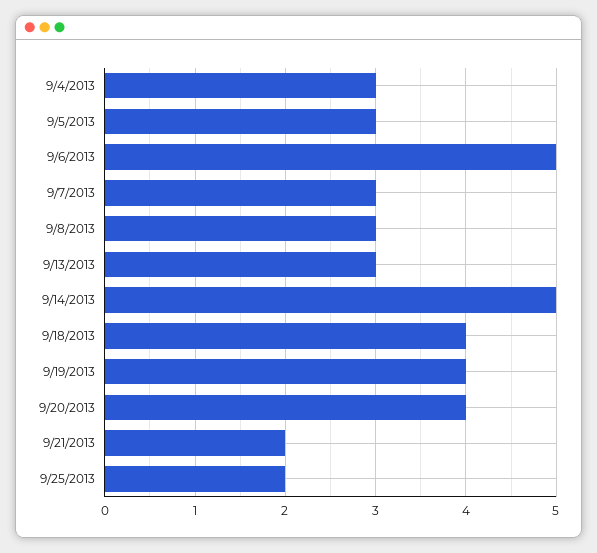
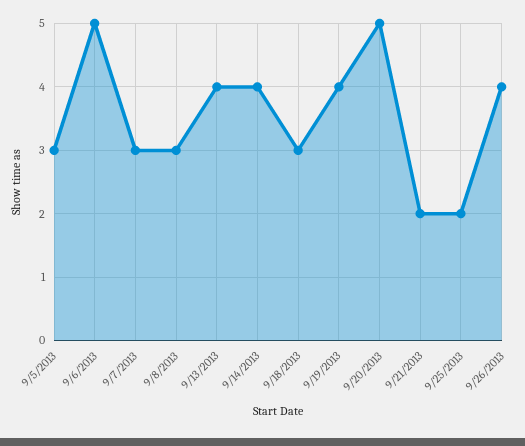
9/4/2013: 3 -> none
9/13/2013: 3 -> 4
9/14/2013: 5 -> 4
9/18/2013: 4 -> 3
9/20/2013: 4 -> 5
9/26/2013: none -> 4

